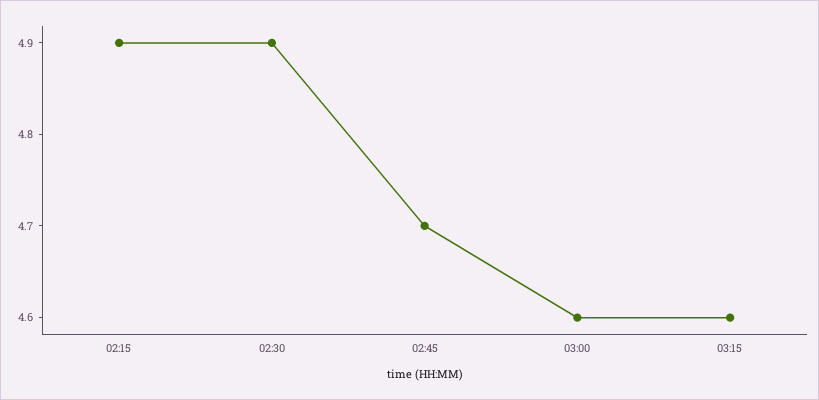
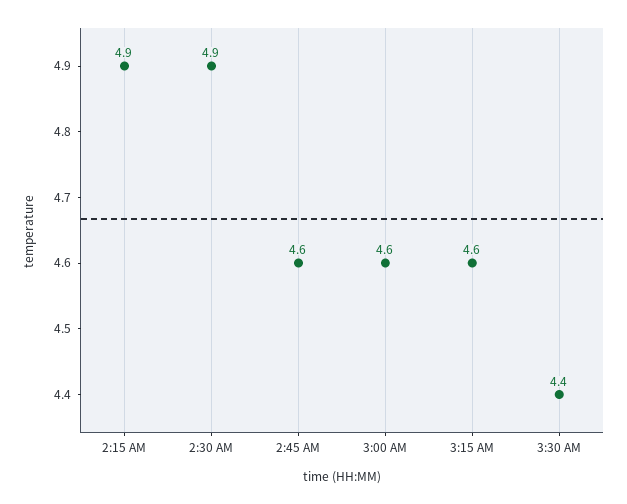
02:45: 4.7 -> 4.6
3:30 AM: none -> 4.4

